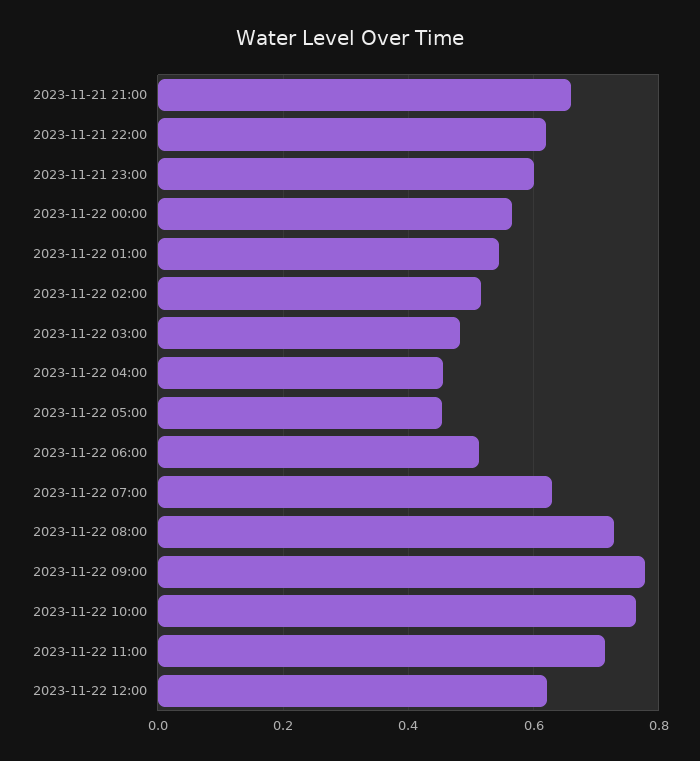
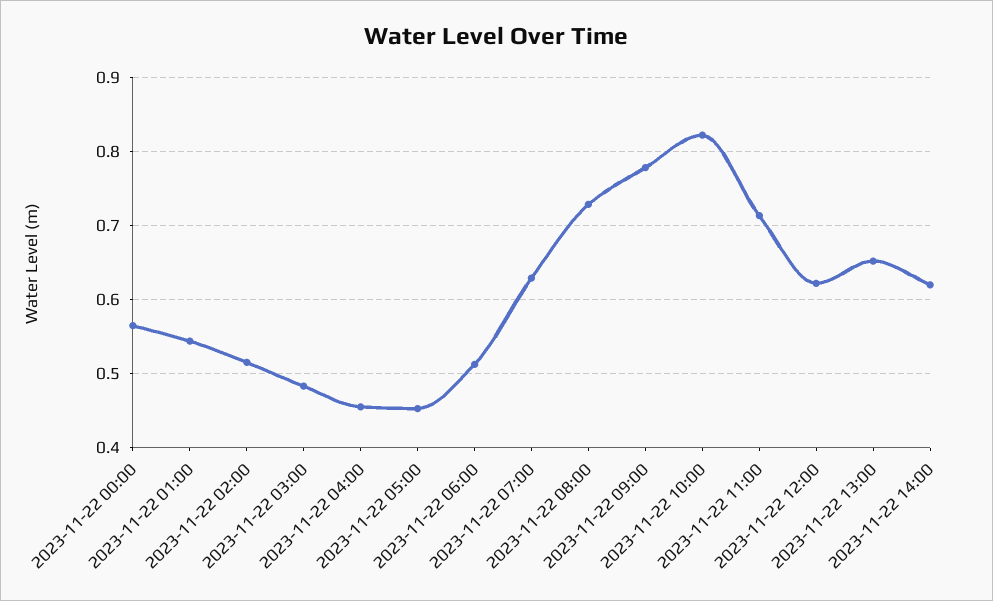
2023-11-21 21:00: 0.66 -> none
2023-11-21 22:00: 0.62 -> none
2023-11-21 23:00: 0.6 -> none
2023-11-22 10:00: 0.76 -> 0.82
2023-11-22 13:00: none -> 0.65
2023-11-22 14:00: none -> 0.62

